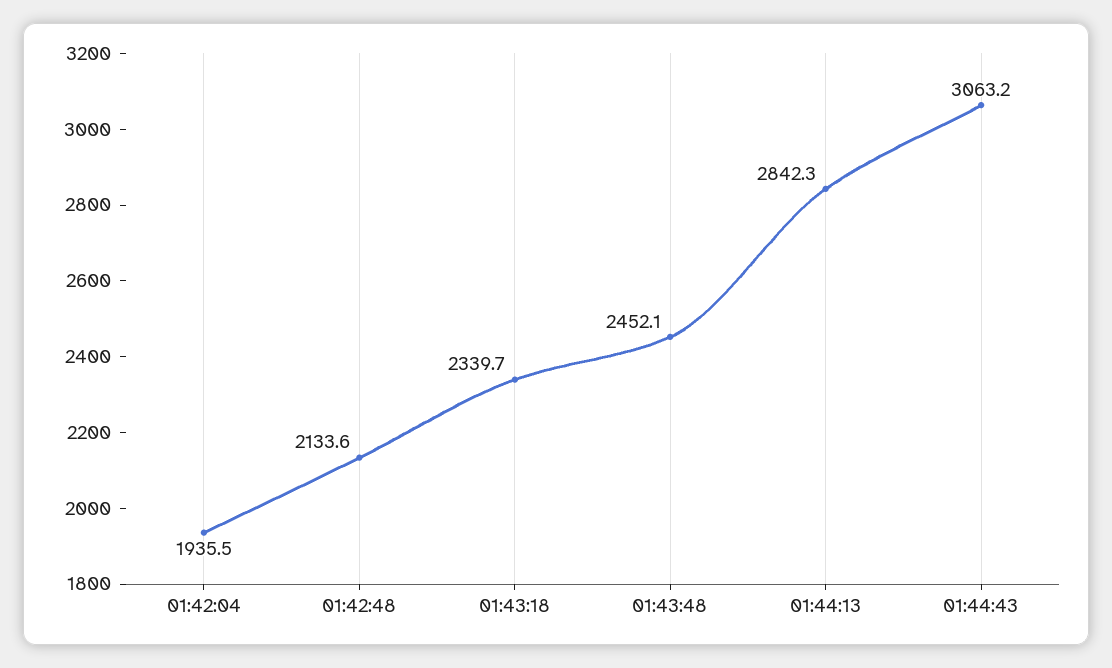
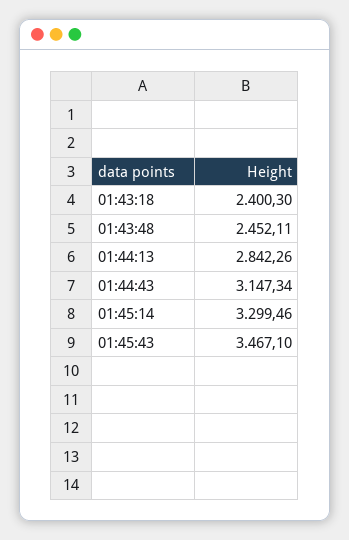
01:42:04: 1935.5 -> none
01:42:48: 2133.6 -> none
01:43:18: 2339.7 -> 2400.3
01:44:43: 3063.2 -> 3147.34
01:45:14: none -> 3299.46
01:45:43: none -> 3467.1

